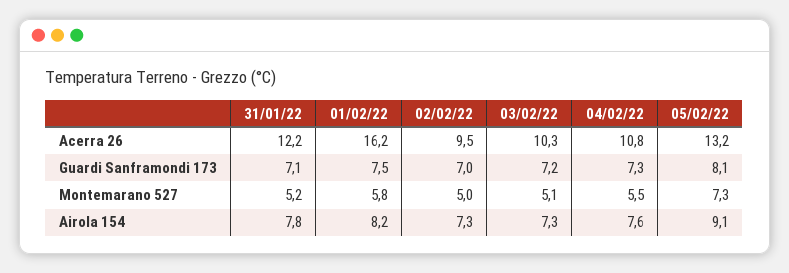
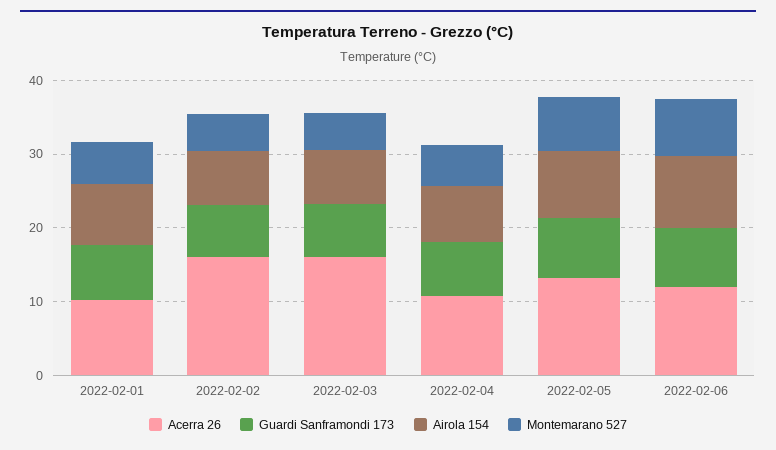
Acerra 26, 31/01/22: 12.2 -> none
Acerra 26, 01/02/22: 16.2 -> 10
Acerra 26, 02/02/22: 9.5 -> 16
Acerra 26, 03/02/22: 10.3 -> 16
Guardi Sanframondi 173, 31/01/22: 7.1 -> none
Montemarano 527, 31/01/22: 5.2 -> none
Airola 154, 31/01/22: 7.8 -> none
Acerra 26, 2022-02-06: none -> 12
Guardi Sanframondi 173, 2022-02-06: none -> 8
Airola 154, 2022-02-06: none -> 10
Montemarano 527, 2022-02-06: none -> 8

